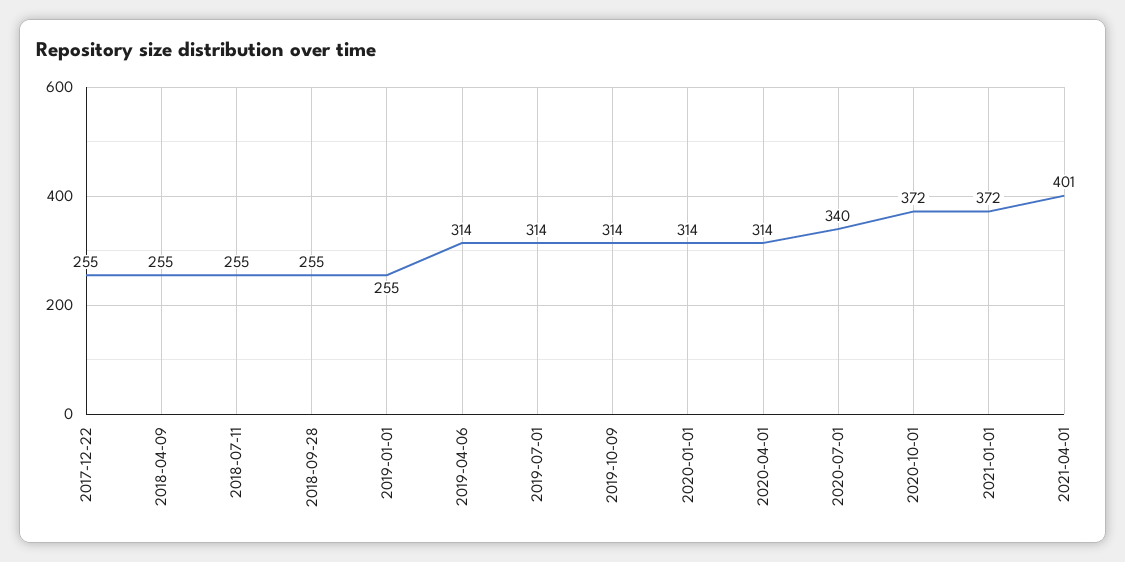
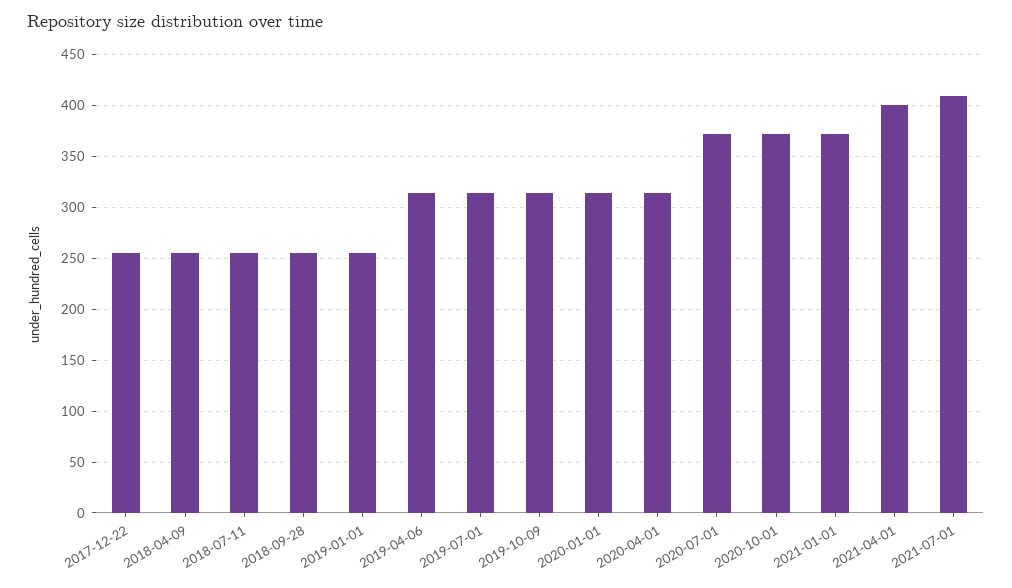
2020-07-01: 340 -> 370
2021-07-01: none -> 410

